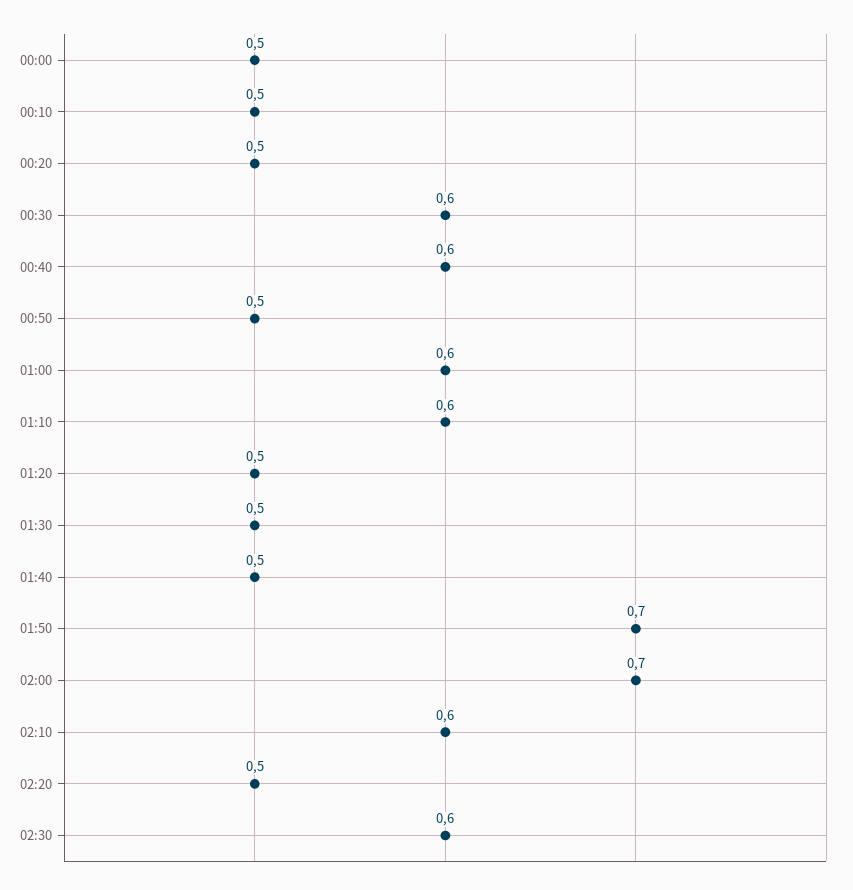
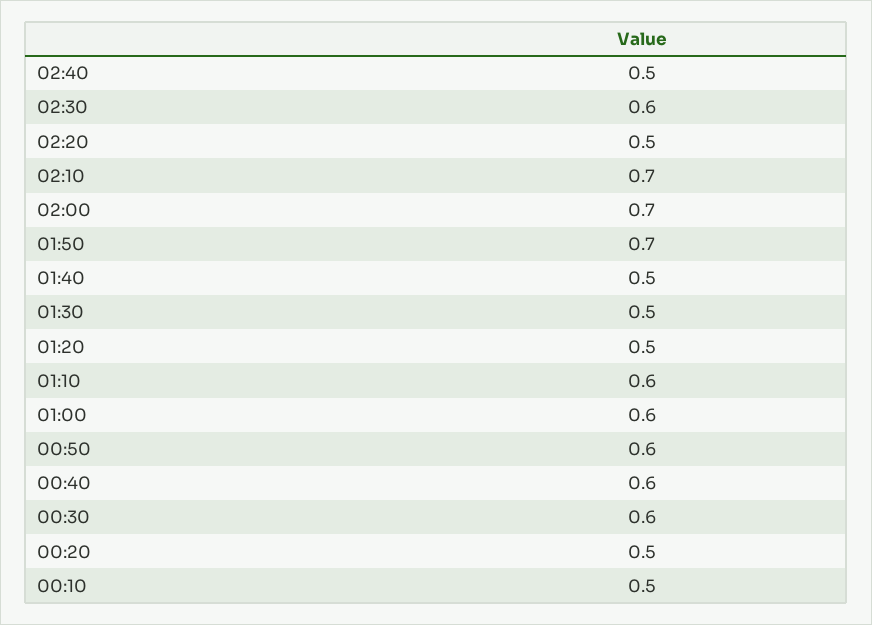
00:00: 0.5 -> none
00:50: 0.5 -> 0.6
02:10: 0.6 -> 0.7
02:40: none -> 0.5

